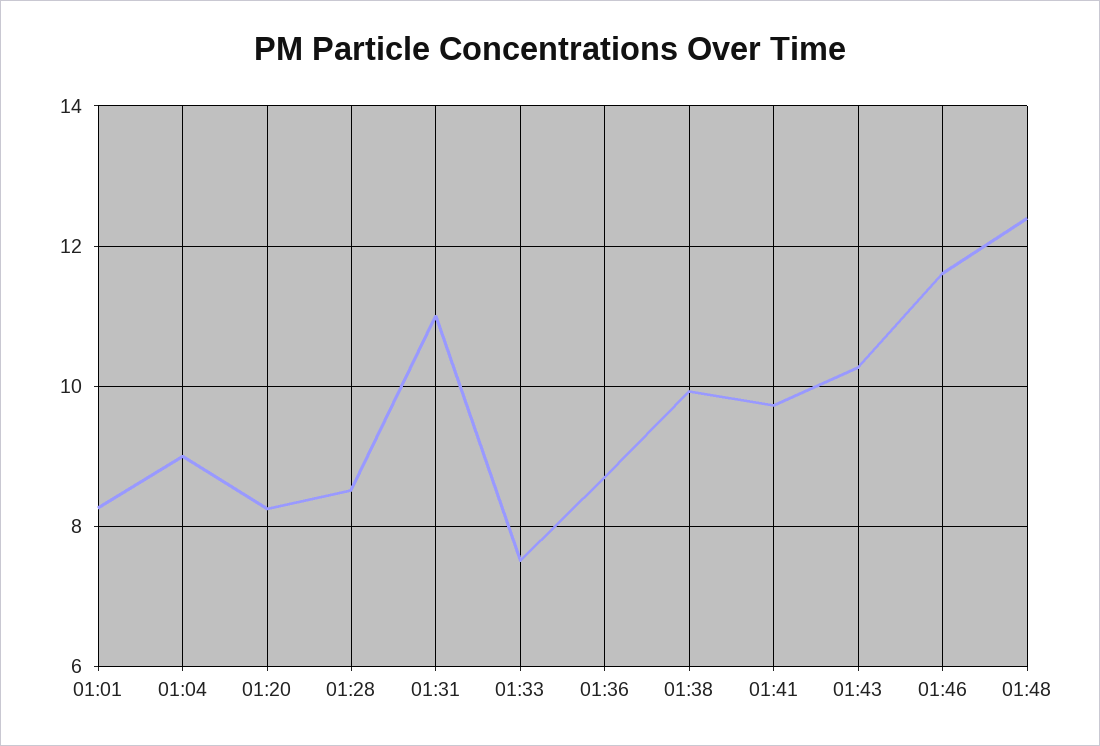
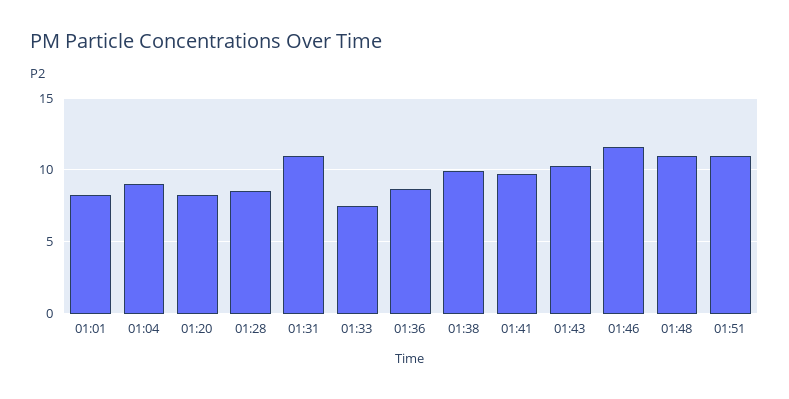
01:48: 12.4 -> 11
01:51: none -> 11

